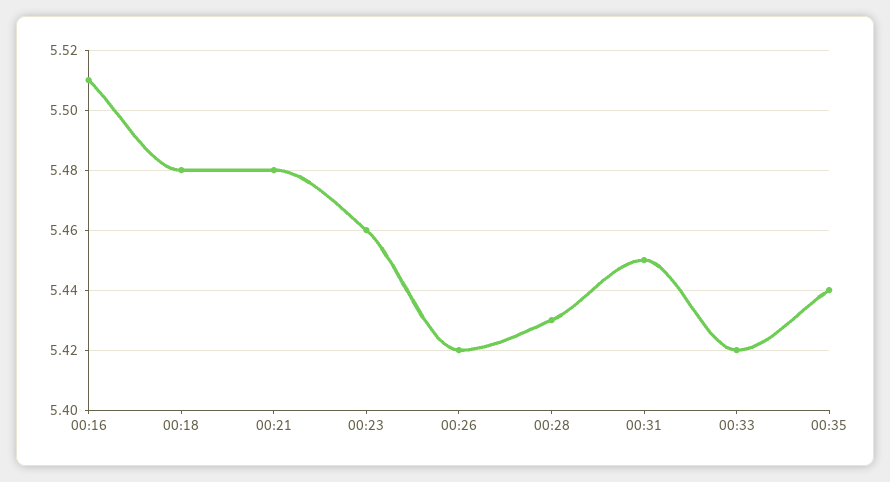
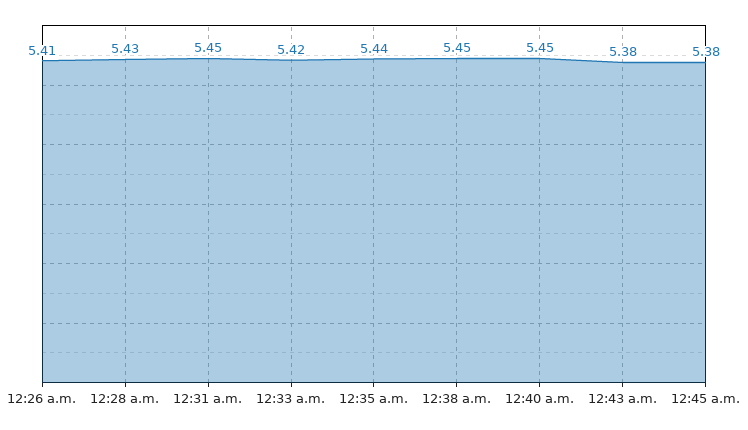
00:16: 5.51 -> none
00:18: 5.48 -> none
00:21: 5.48 -> none
00:23: 5.46 -> none
00:26: 5.42 -> 5.41
12:38 a.m.: none -> 5.45
12:40 a.m.: none -> 5.45
12:43 a.m.: none -> 5.38
12:45 a.m.: none -> 5.38

